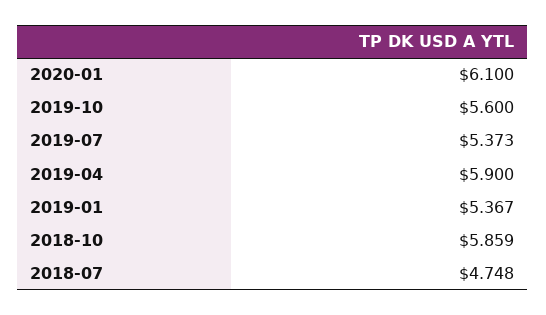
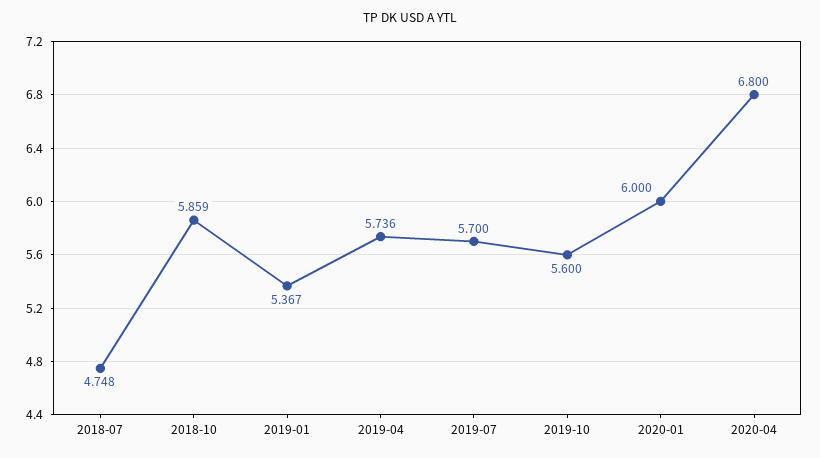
2020-01: 6.1 -> 6
2019-07: 5.373 -> 5.7
2019-04: 5.9 -> 5.736
2020-04: none -> 6.8

